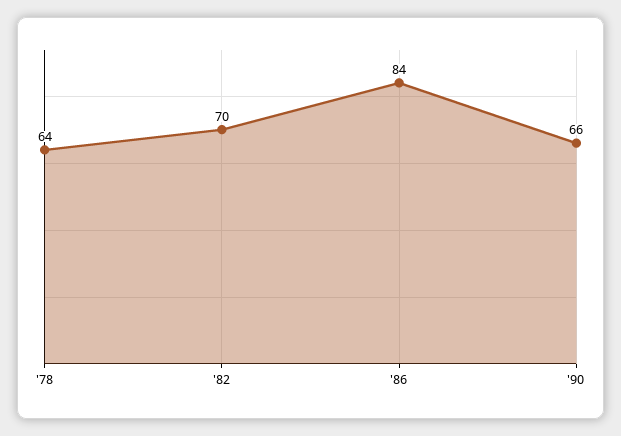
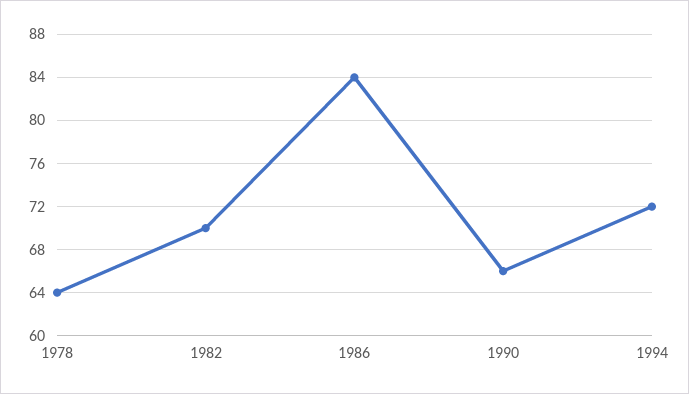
1994: none -> 72

